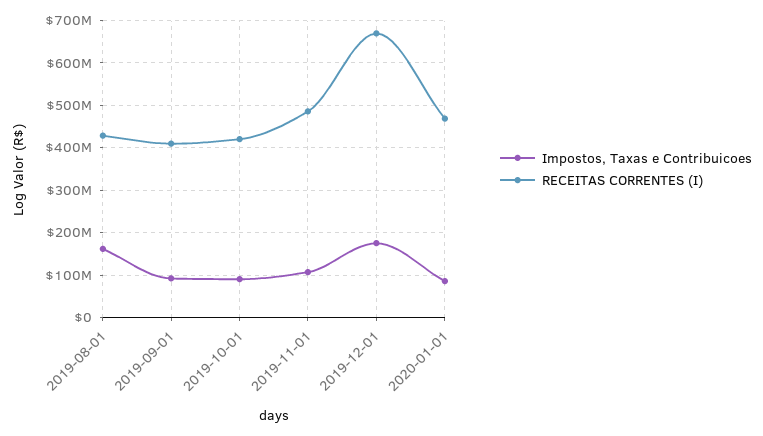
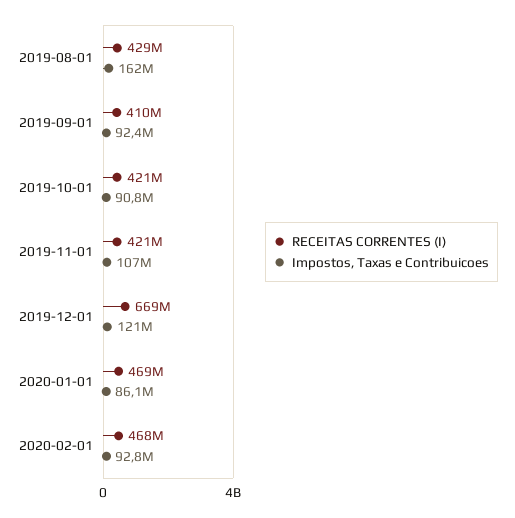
RECEITAS CORRENTES (I), 2019-11-01: 480000000 -> 421000000
Impostos, Taxas e Contribuicoes, 2019-12-01: 180000000 -> 121000000
RECEITAS CORRENTES (I), 2020-02-01: none -> 468000000
Impostos, Taxas e Contribuicoes, 2020-02-01: none -> 92800000

